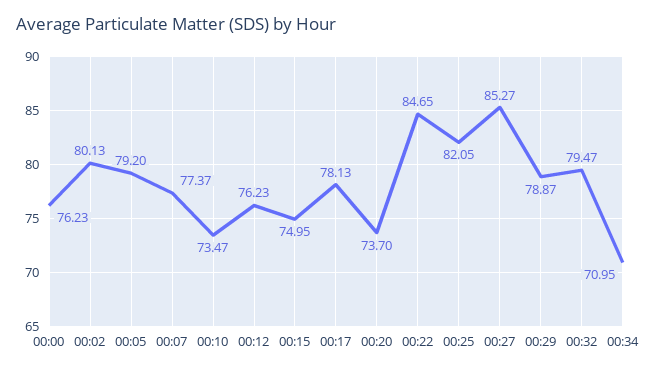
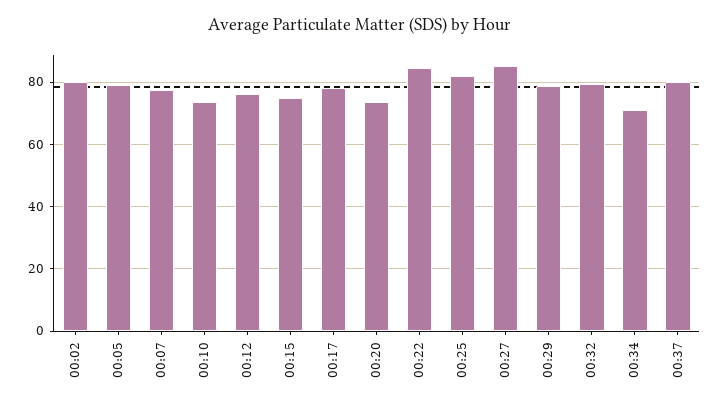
00:00: 76.23 -> none
00:37: none -> 80

